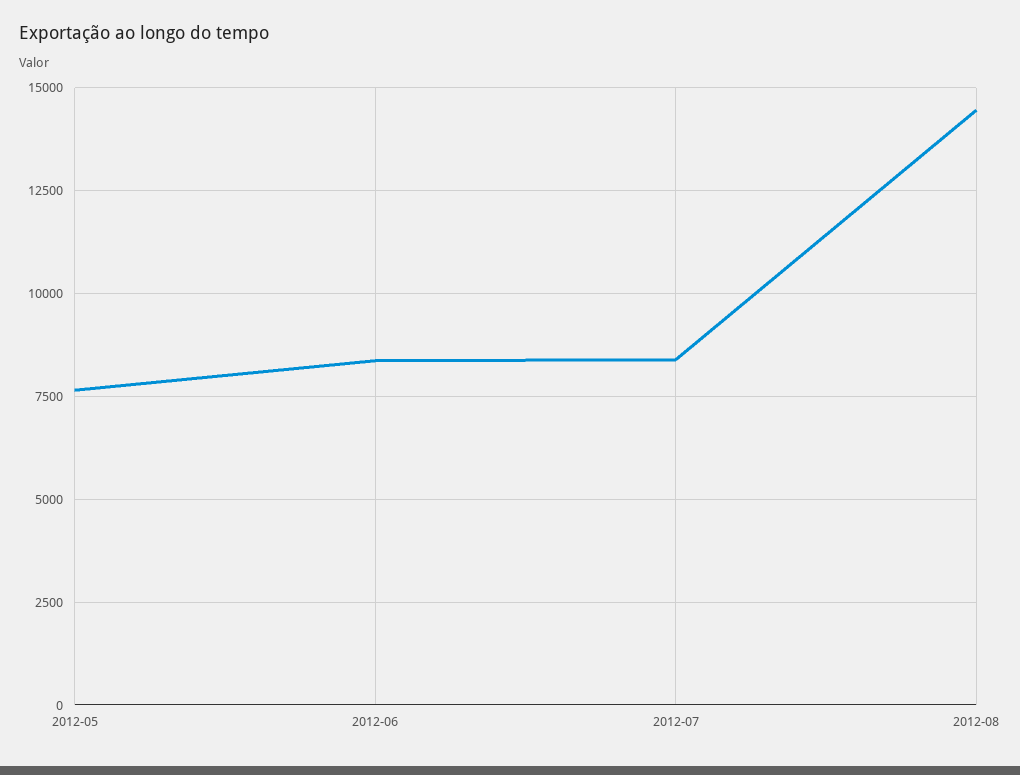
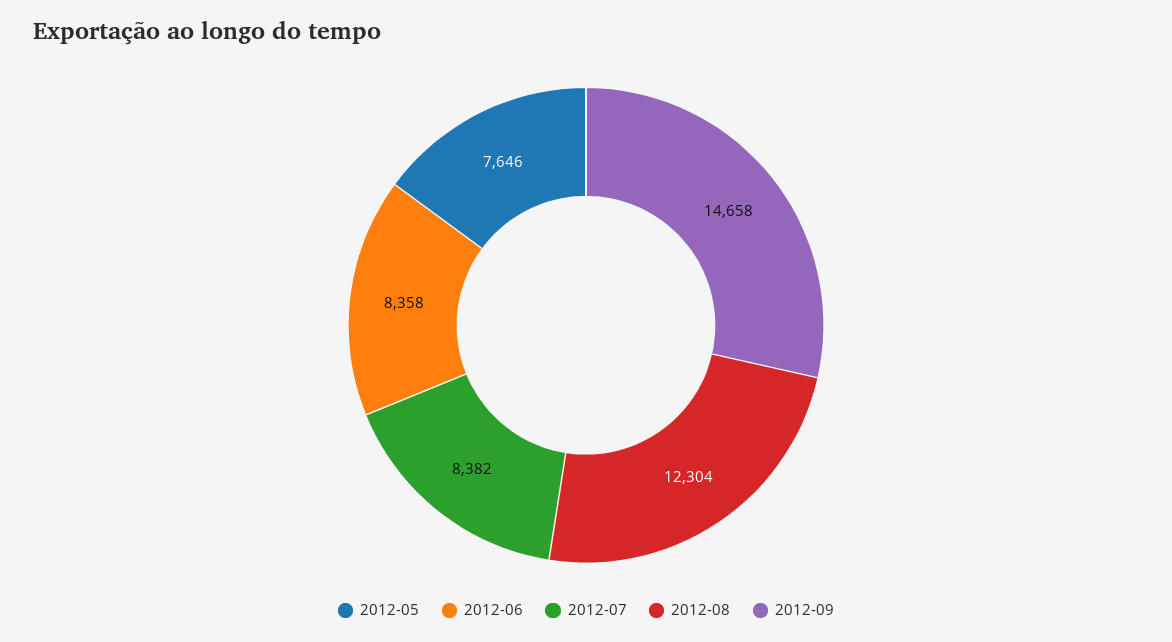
2012-08: 14500 -> 12304
2012-09: none -> 14658

